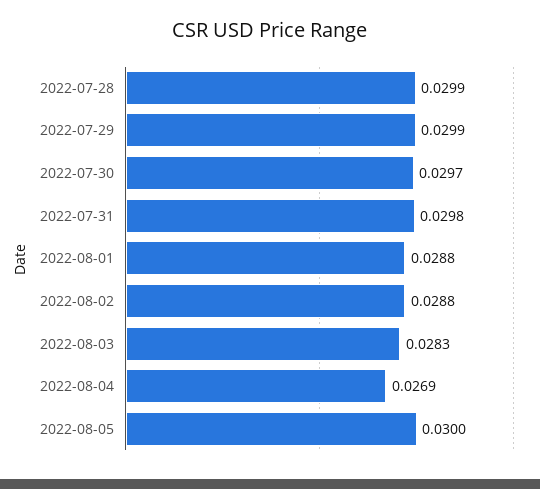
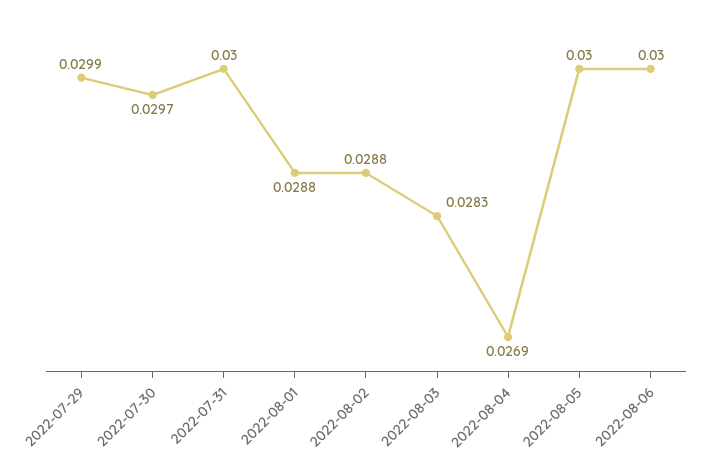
2022-07-28: 0.0299 -> none
2022-07-31: 0.0298 -> 0.03
2022-08-06: none -> 0.03

